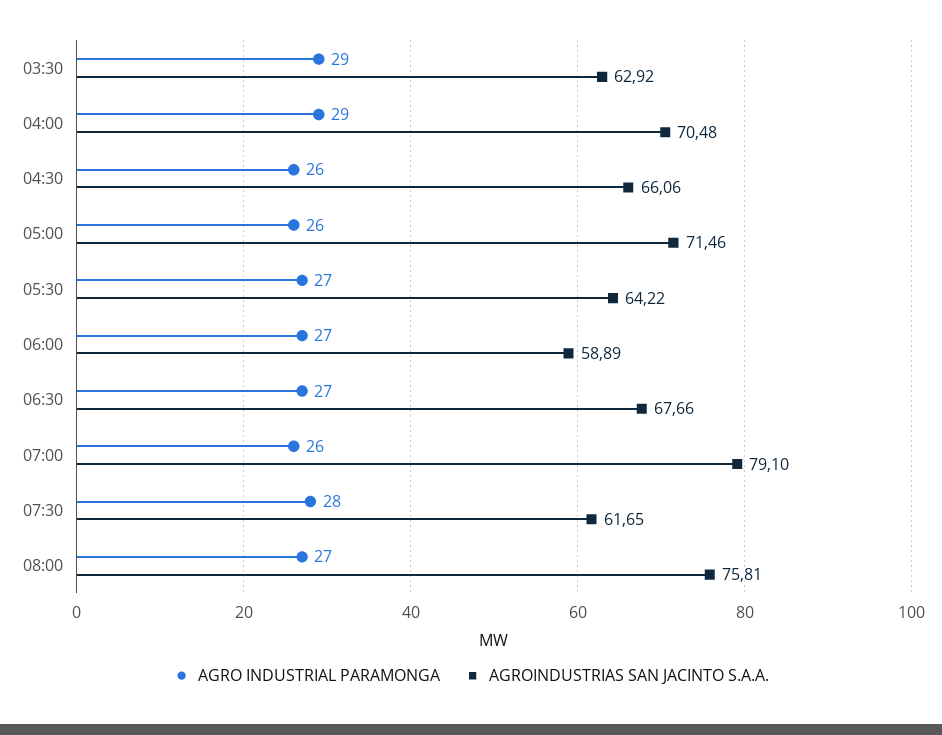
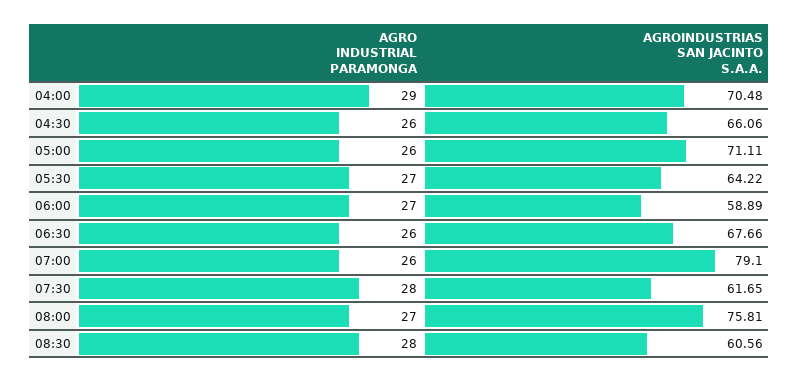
AGRO INDUSTRIAL PARAMONGA, 03:30: 29 -> none
AGROINDUSTRIAS SAN JACINTO S.A.A., 03:30: 62.92 -> none
AGROINDUSTRIAS SAN JACINTO S.A.A., 05:00: 71.46 -> 71.11
AGRO INDUSTRIAL PARAMONGA, 06:30: 27 -> 26
AGRO INDUSTRIAL PARAMONGA, 08:30: none -> 28
AGROINDUSTRIAS SAN JACINTO S.A.A., 08:30: none -> 60.56

